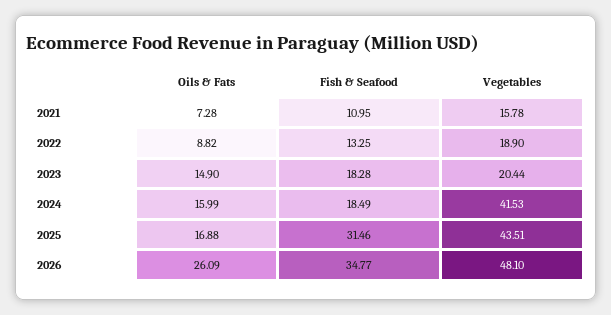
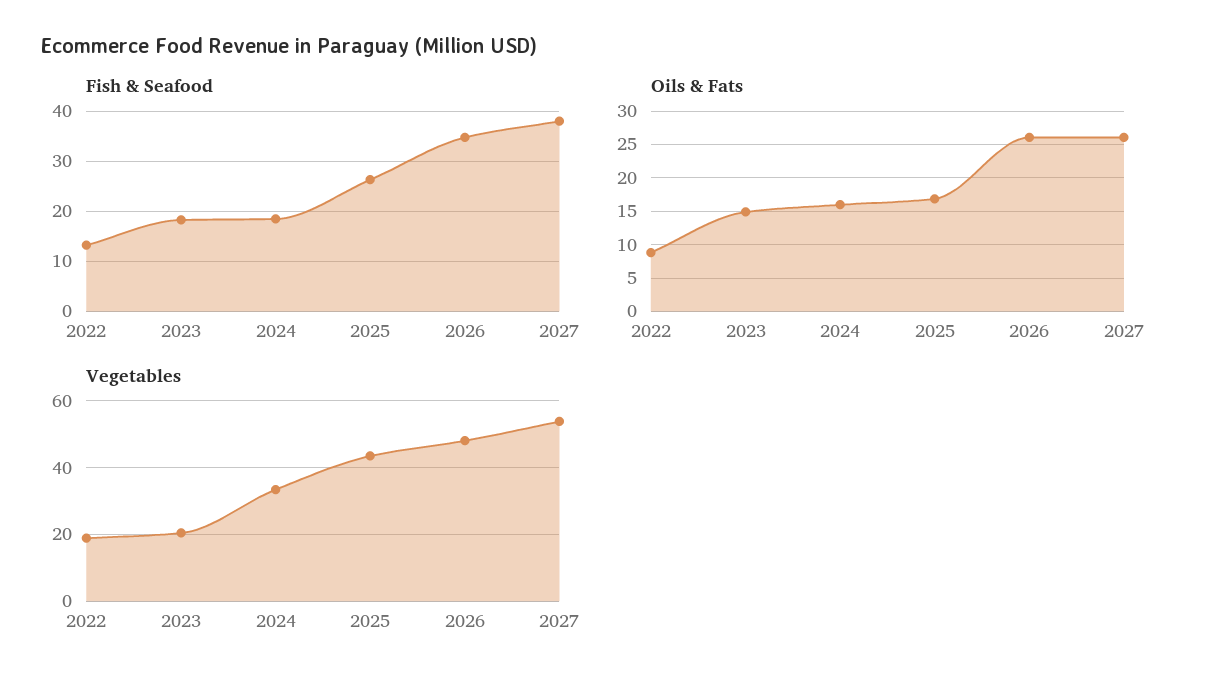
Oils & Fats, 2021: 7.28 -> none
Fish & Seafood, 2021: 10.95 -> none
Vegetables, 2021: 15.78 -> none
Vegetables, 2024: 41.53 -> 34
Fish & Seafood, 2025: 31.46 -> 26
Fish & Seafood, 2027: none -> 38
Oils & Fats, 2027: none -> 26
Vegetables, 2027: none -> 54

